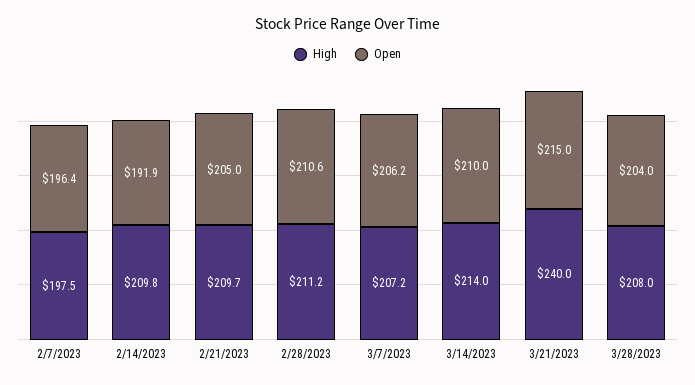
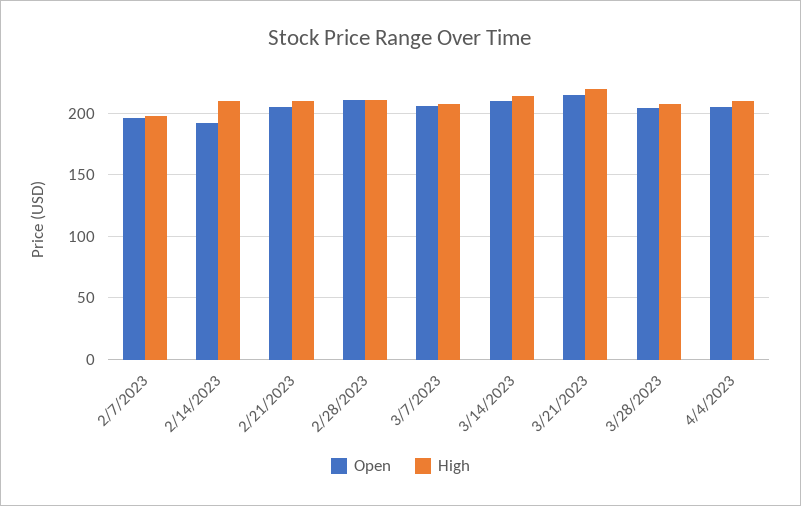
High, 3/21/2023: 240 -> 220
Open, 4/4/2023: none -> 205
High, 4/4/2023: none -> 210

